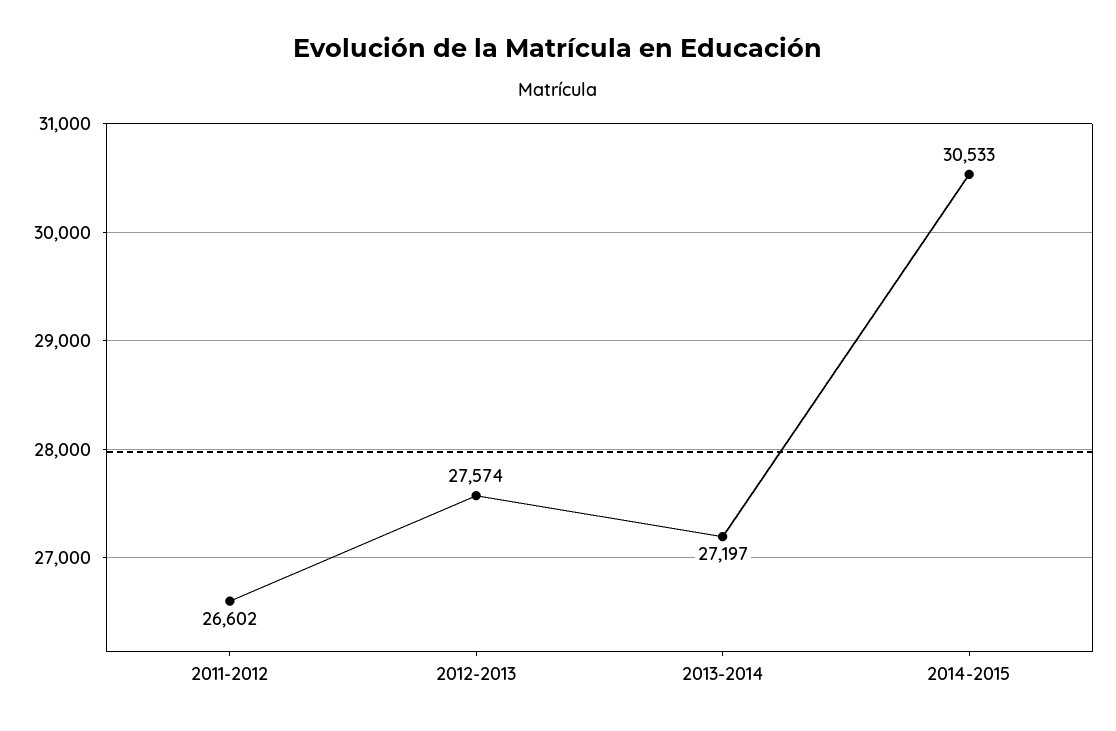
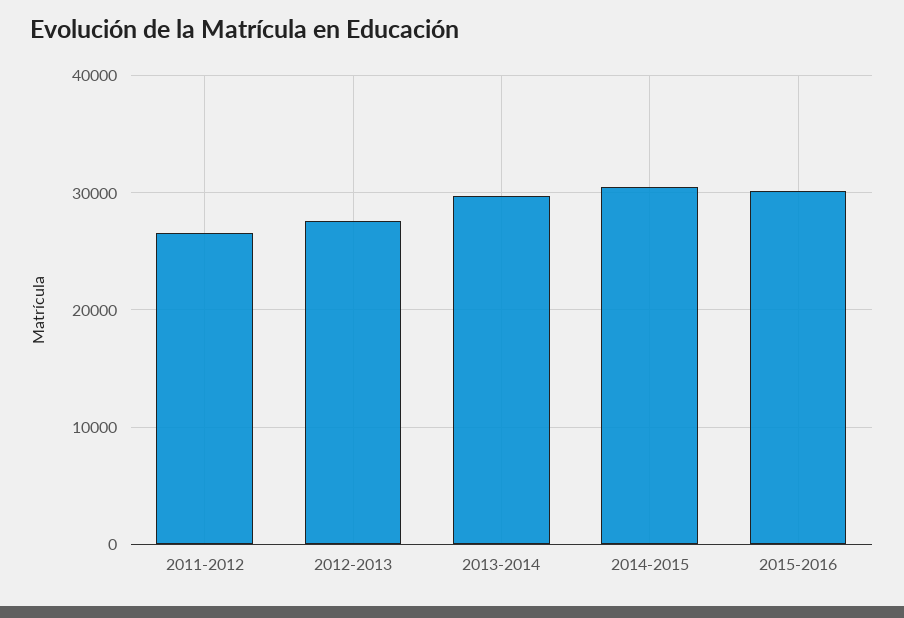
2013-2014: 27197 -> 30000
2015-2016: none -> 30000

